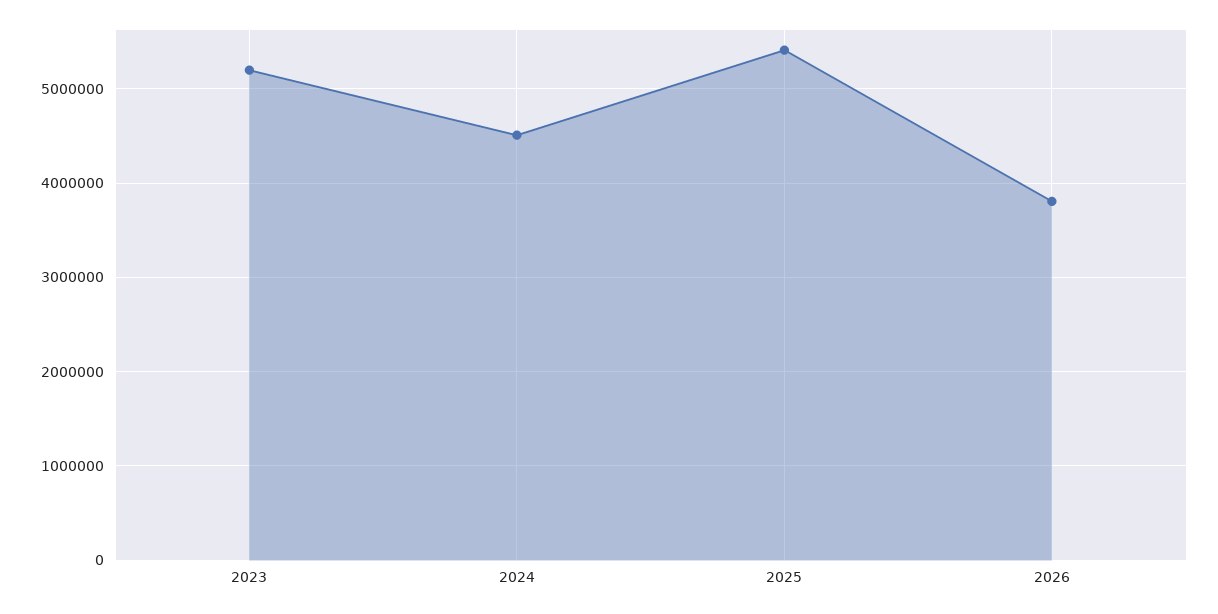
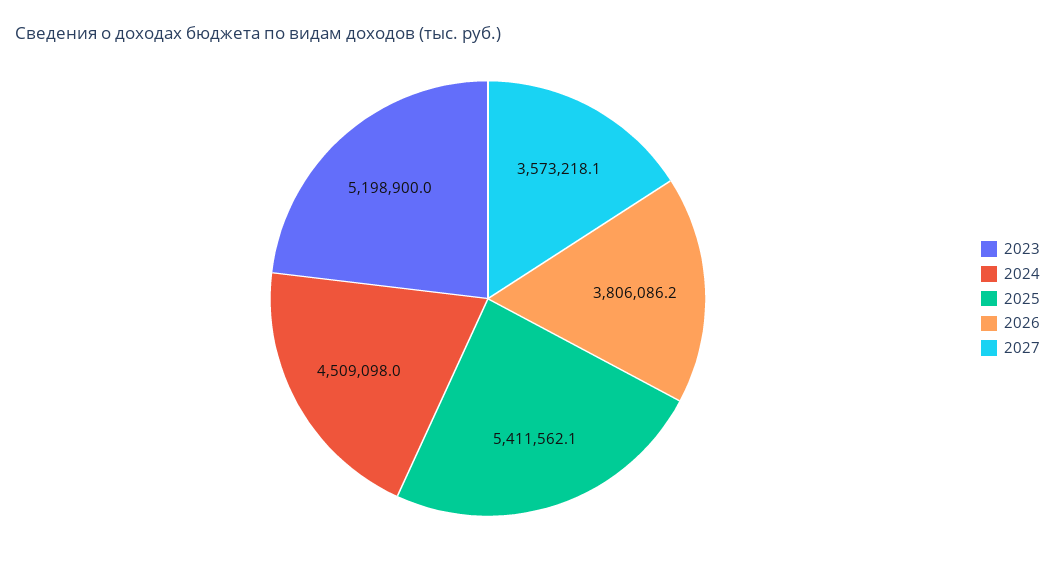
2027: none -> 3573218.1

